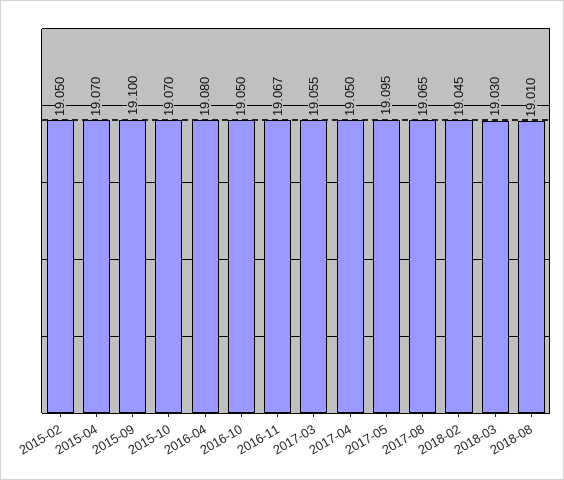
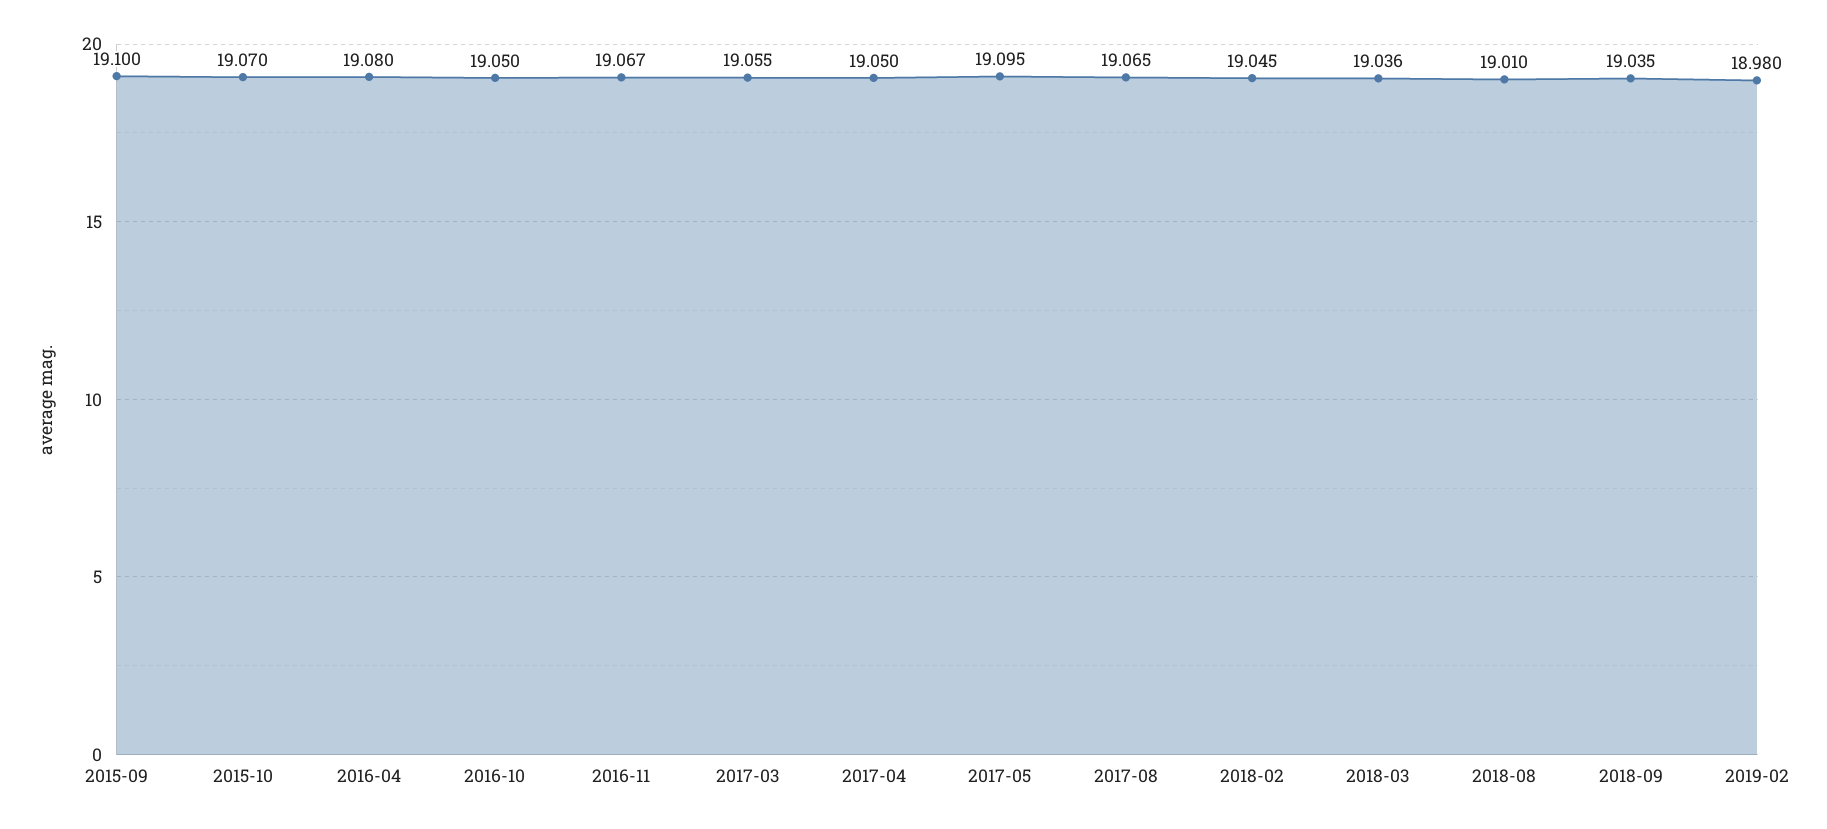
2015-02: 19.05 -> none
2015-04: 19.07 -> none
2018-03: 19.03 -> 19.036
2018-09: none -> 19.035
2019-02: none -> 18.98

